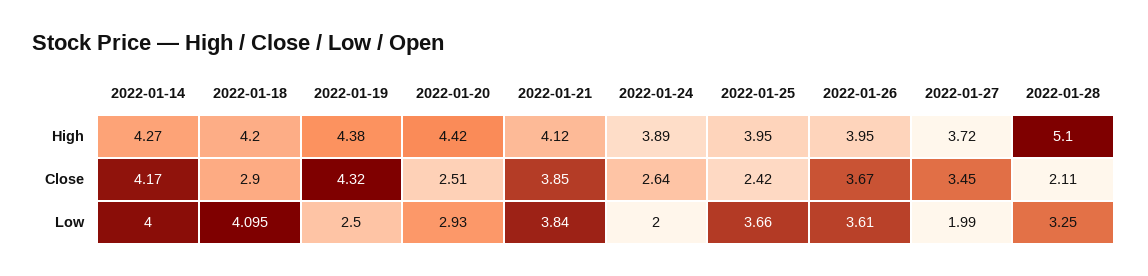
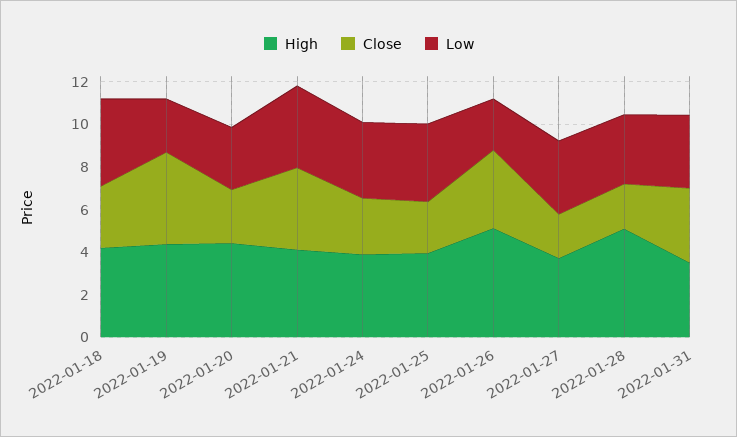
High, 2022-01-14: 4.27 -> none
High, 2022-01-26: 3.95 -> 5
Close, 2022-01-14: 4.17 -> none
Close, 2022-01-27: 3.45 -> 2
Low, 2022-01-14: 4 -> none
Low, 2022-01-24: 2 -> 3.5
Low, 2022-01-26: 3.61 -> 2.5
Low, 2022-01-27: 1.99 -> 3.5
High, 2022-01-31: none -> 3.5
Close, 2022-01-31: none -> 3.5
Low, 2022-01-31: none -> 3.5

